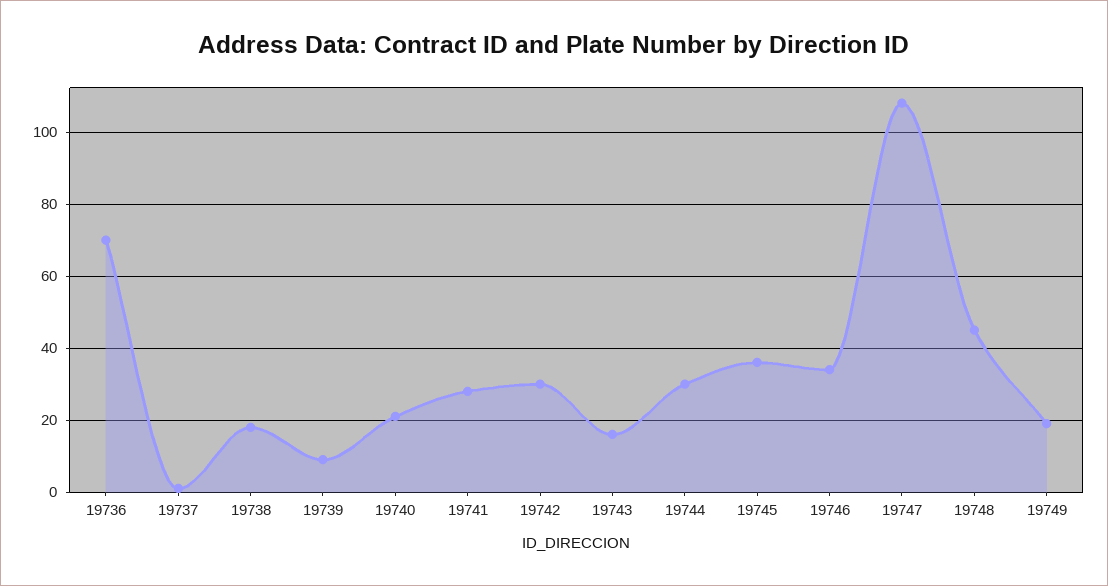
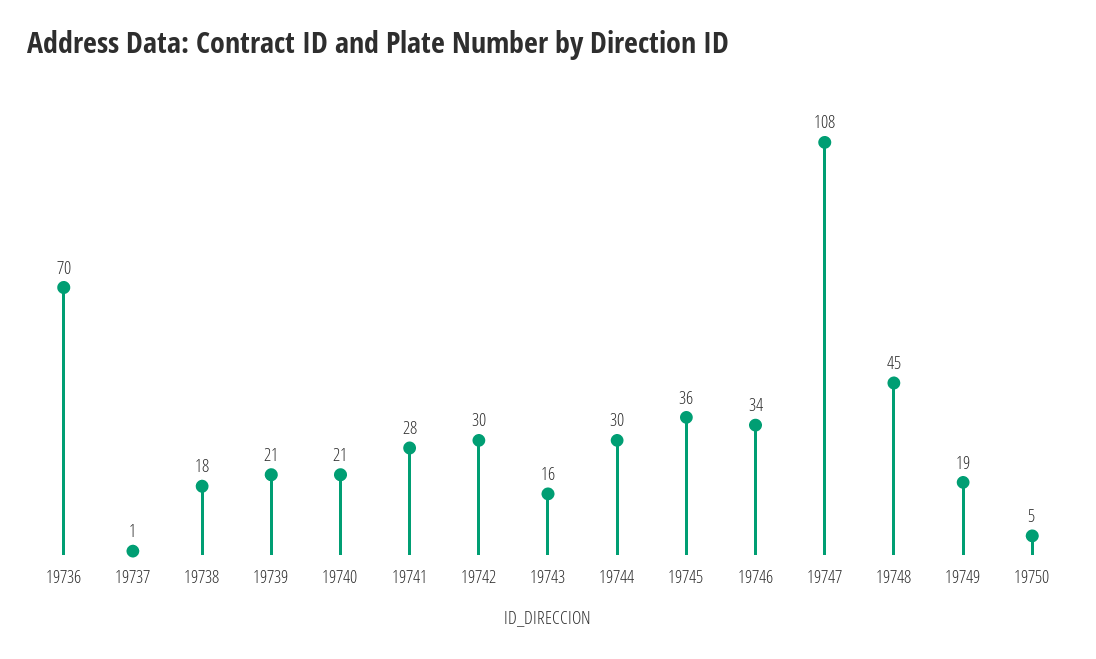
19739: 10 -> 21
19750: none -> 5

